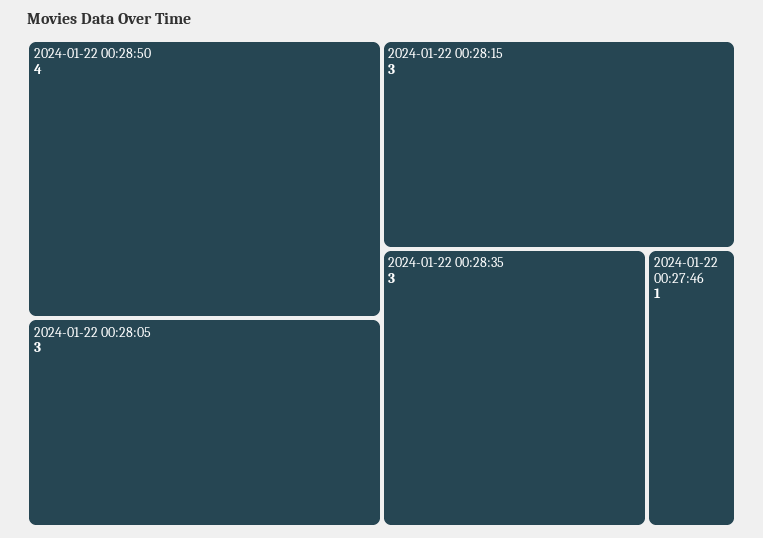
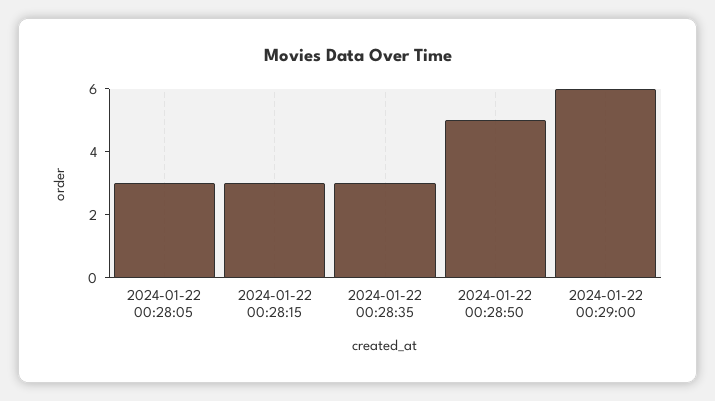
2024-01-22 00:28:50: 4 -> 5
2024-01-22 00:27:46: 1 -> none
2024-01-22 00:29:00: none -> 6

